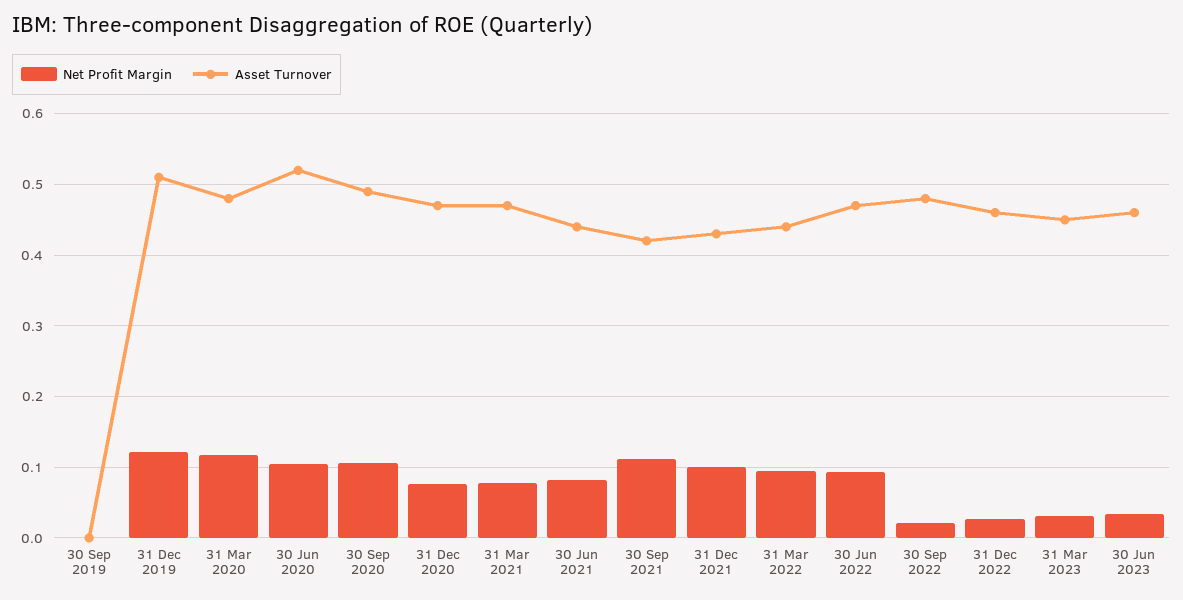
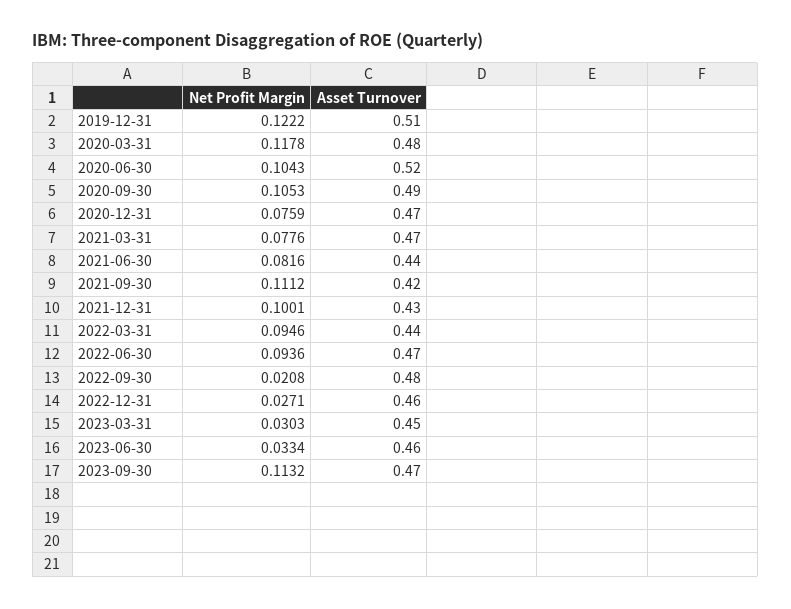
Net Profit Margin, 30 Sep 2019: 0 -> none
Asset Turnover, 30 Sep 2019: 0 -> none
Net Profit Margin, 2023-09-30: none -> 0.1132
Asset Turnover, 2023-09-30: none -> 0.47

